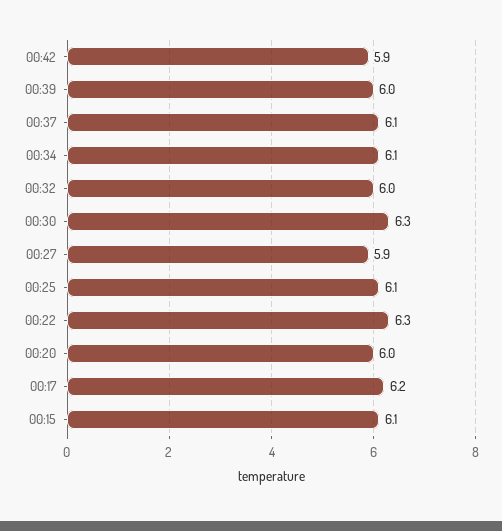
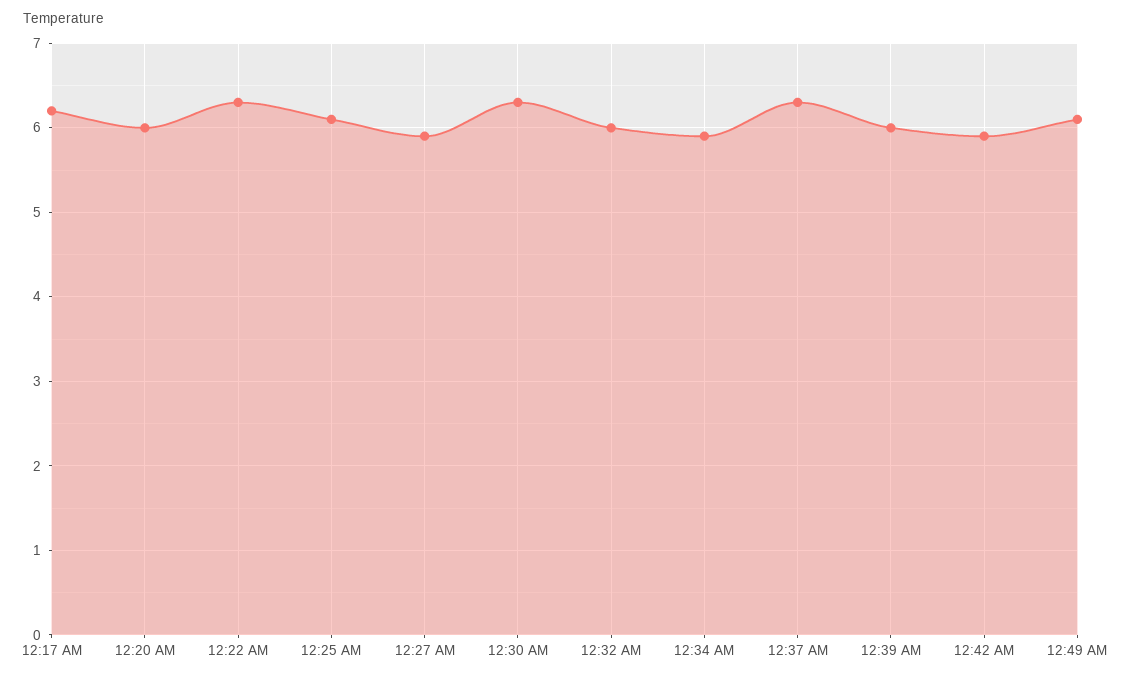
00:37: 6.1 -> 6.3
00:34: 6.1 -> 5.9
00:15: 6.1 -> none
12:49 AM: none -> 6.1

